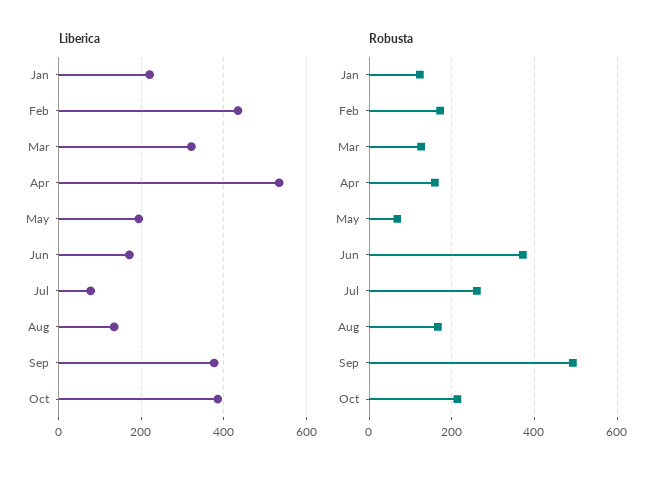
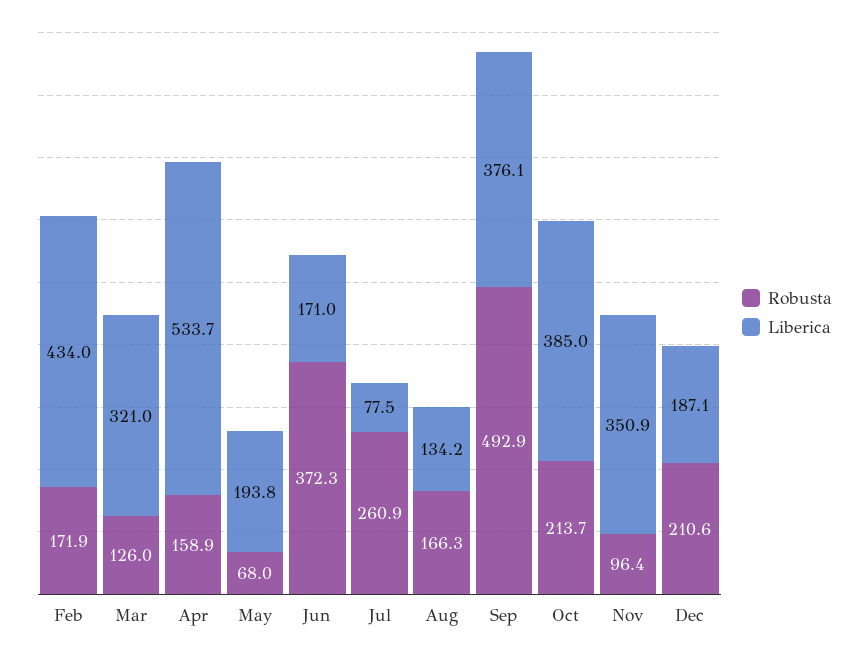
Liberica, Jan: 220 -> none
Robusta, Jan: 120 -> none
Robusta, Nov: none -> 96.4
Liberica, Nov: none -> 350.9
Robusta, Dec: none -> 210.6
Liberica, Dec: none -> 187.1

